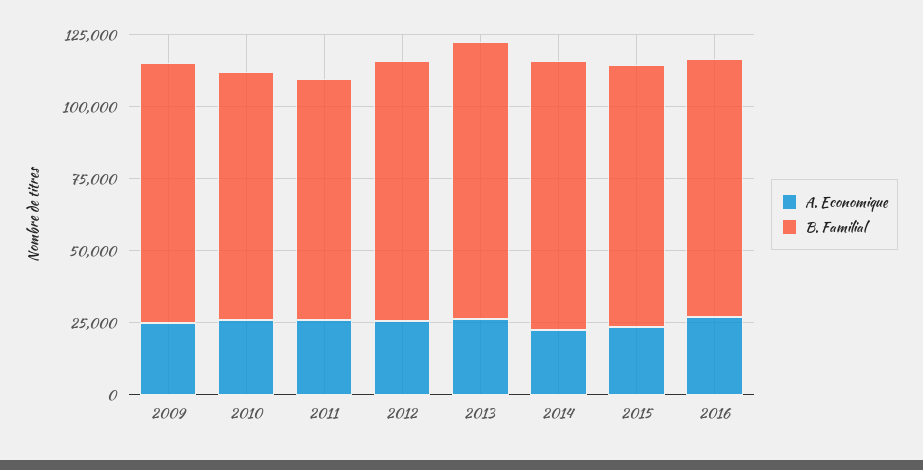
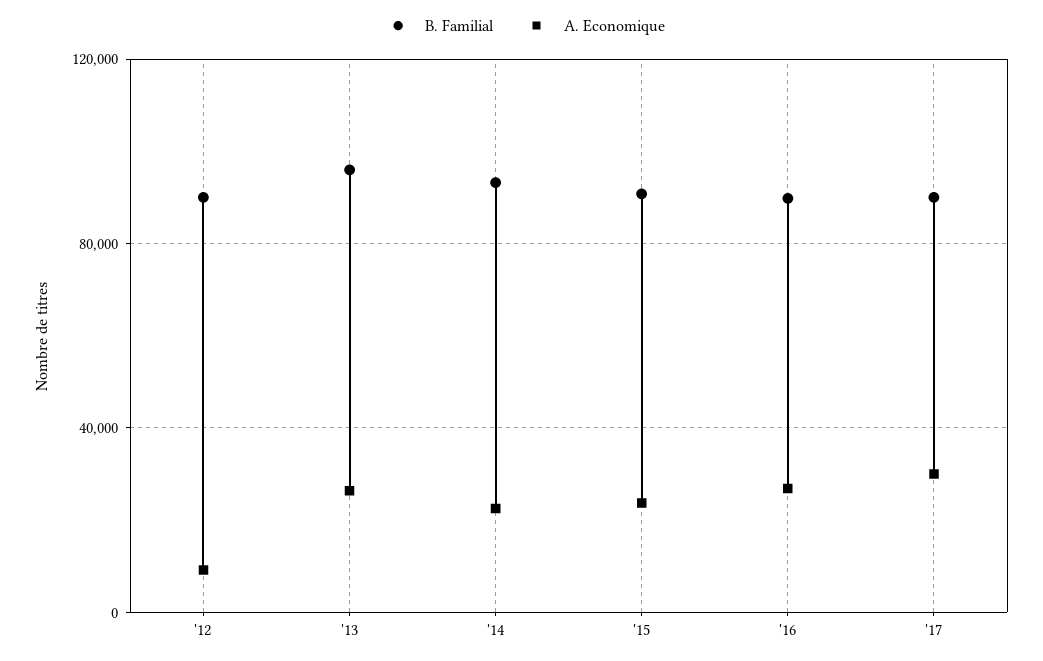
A. Economique, 2009: 25000 -> none
B. Familial, 2009: 90000 -> none
A. Economique, 2010: 25000 -> none
B. Familial, 2010: 85000 -> none
A. Economique, 2011: 25000 -> none
B. Familial, 2011: 85000 -> none
A. Economique, 2012: 25000 -> 10000
B. Familial, '17: none -> 90000
A. Economique, '17: none -> 30000

